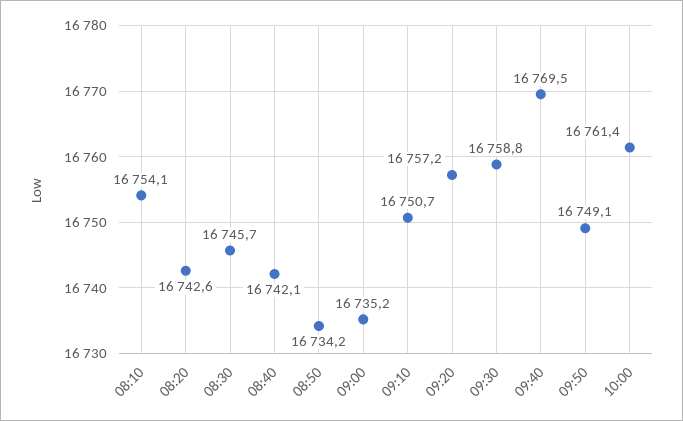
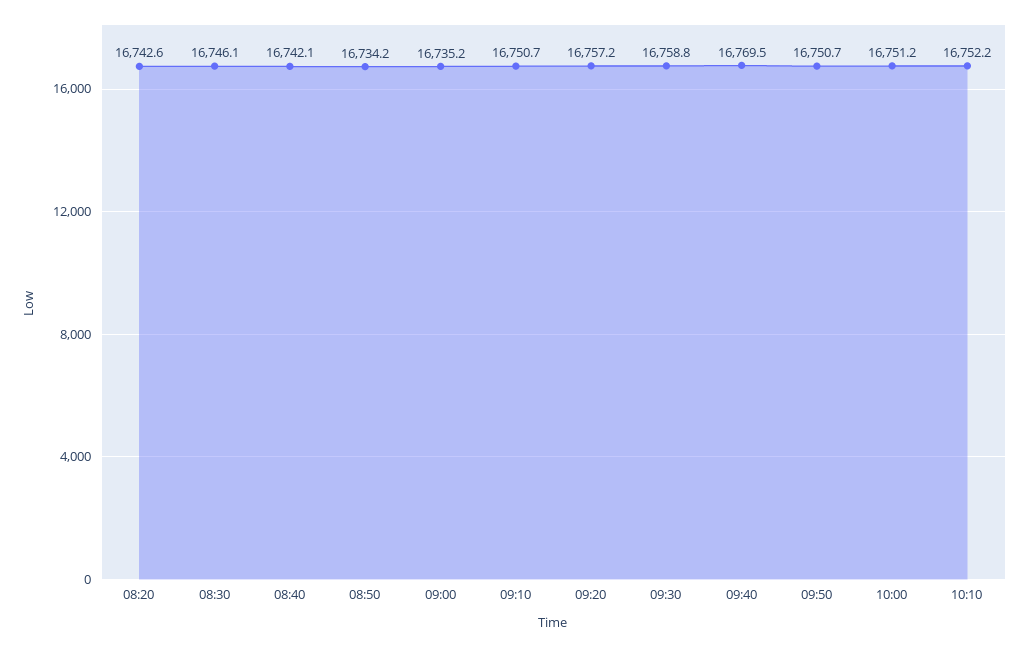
08:10: 16754.1 -> none
08:30: 16745.7 -> 16746.1
09:50: 16749.1 -> 16750.7
10:00: 16761.4 -> 16751.2
10:10: none -> 16752.2

